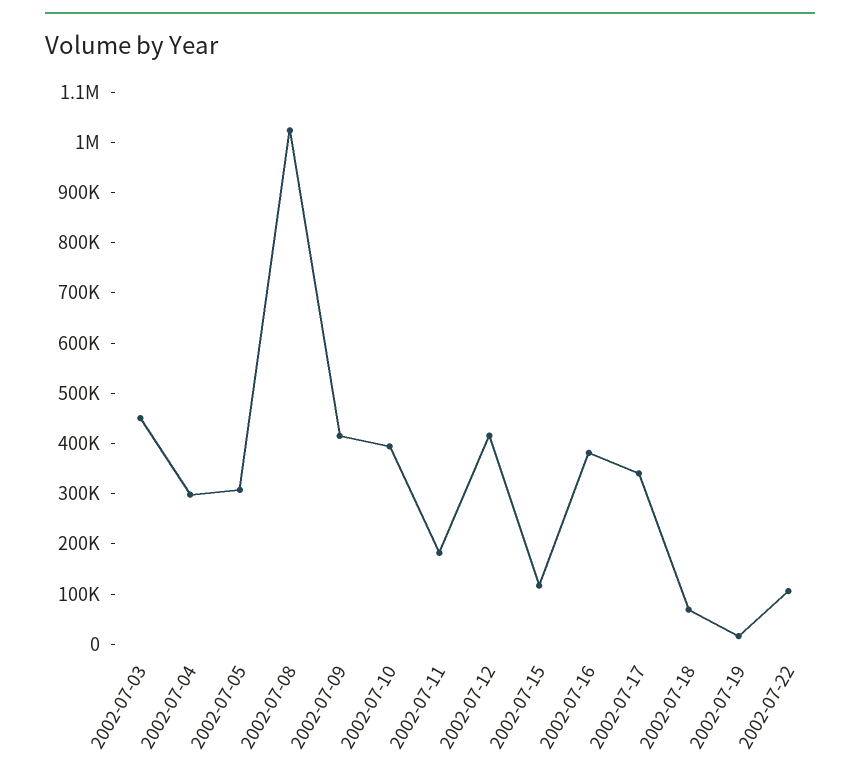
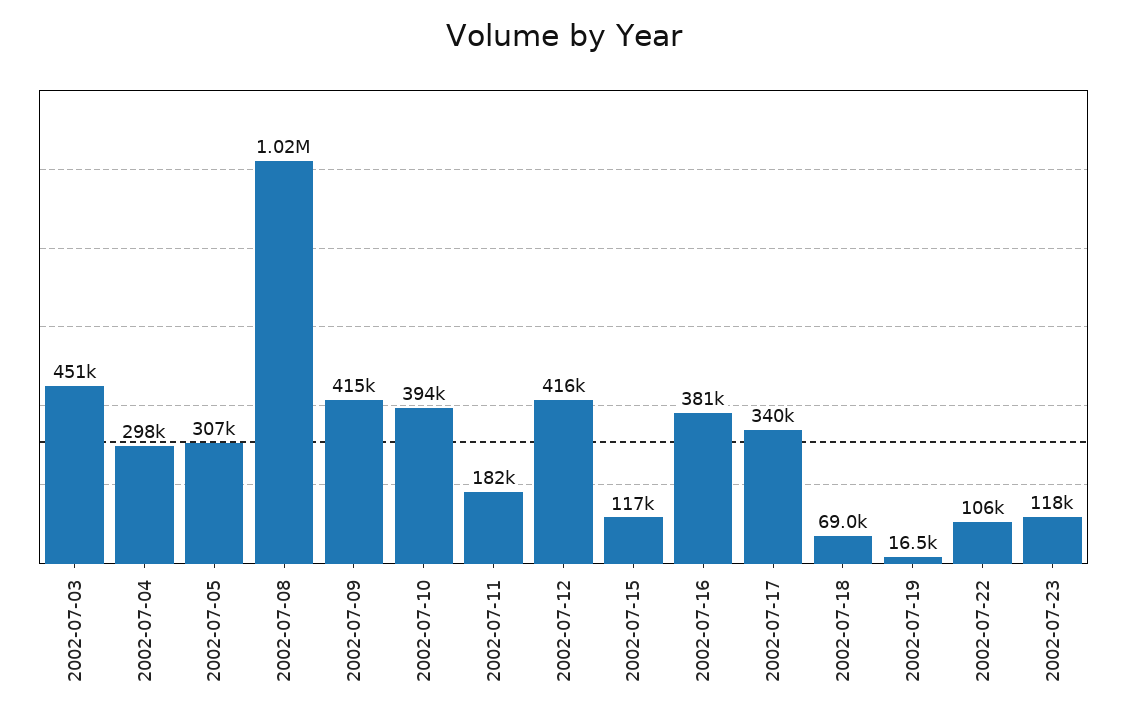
2002-07-23: none -> 118000

